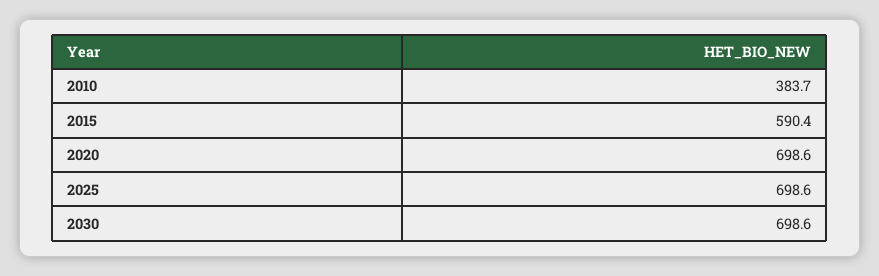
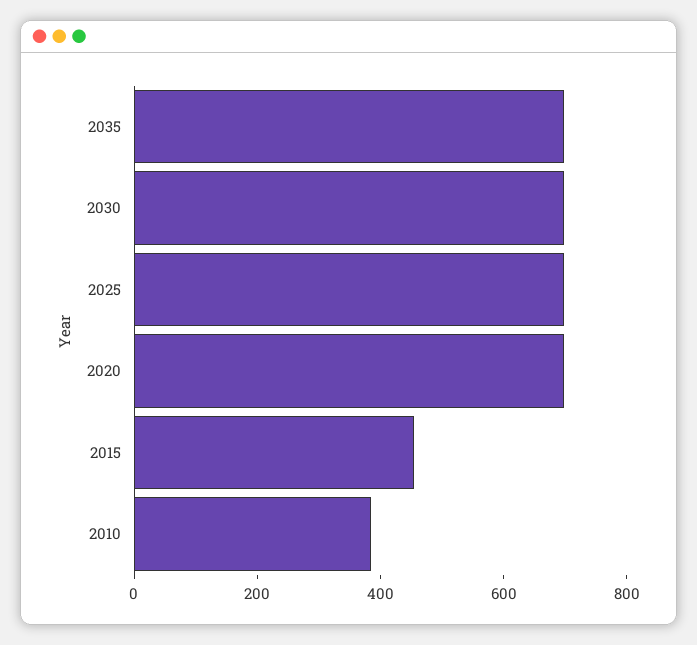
2015: 590.4 -> 450
2035: none -> 700

